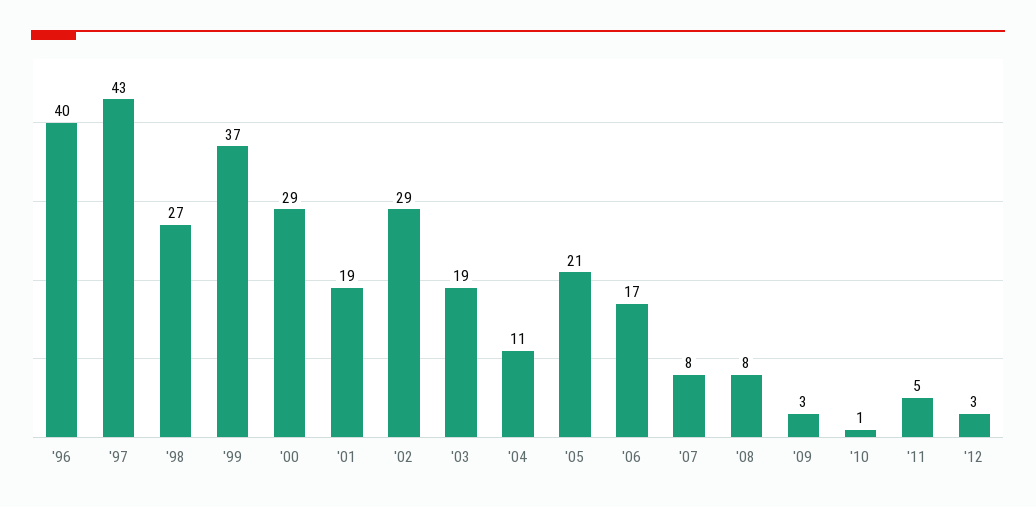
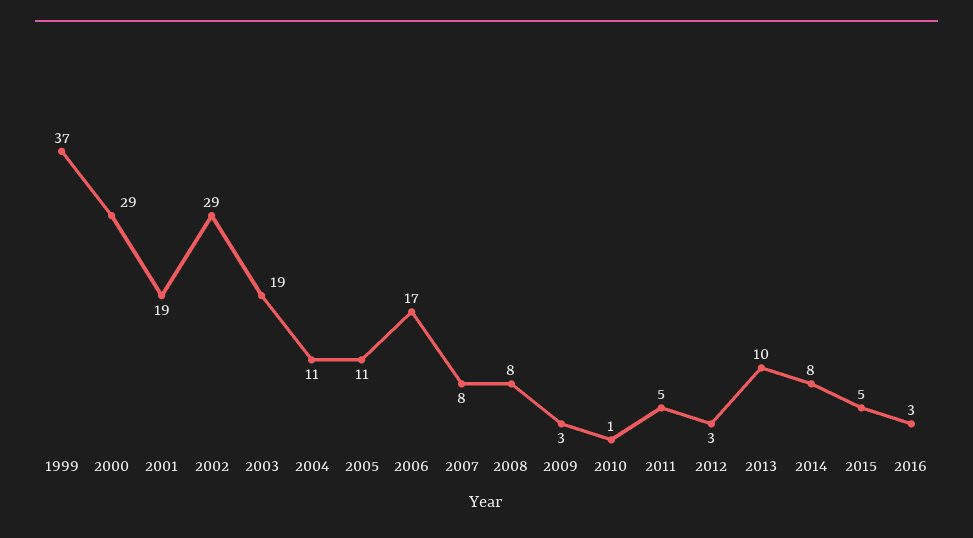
'96: 40 -> none
'97: 43 -> none
'98: 27 -> none
'05: 21 -> 11
2013: none -> 10
2014: none -> 8
2015: none -> 5
2016: none -> 3

